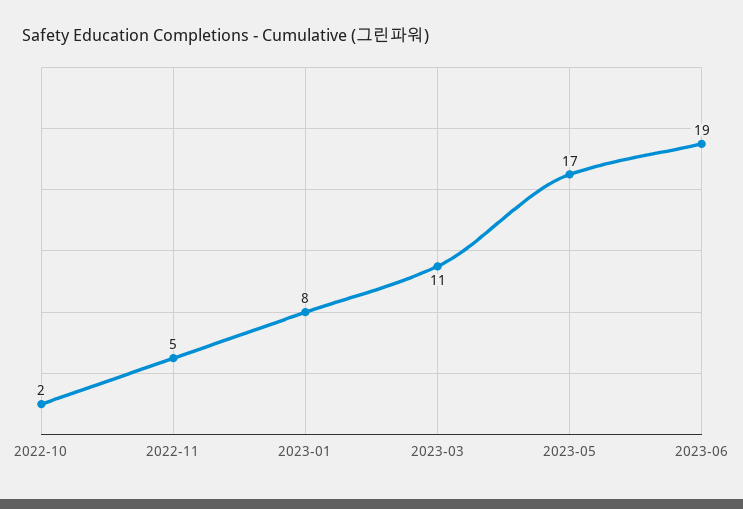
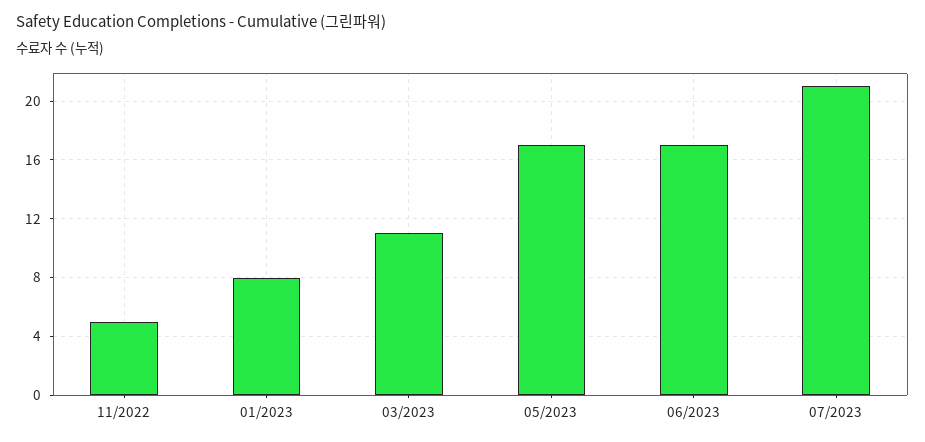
2022-10: 2 -> none
2023-06: 19 -> 17
07/2023: none -> 21

